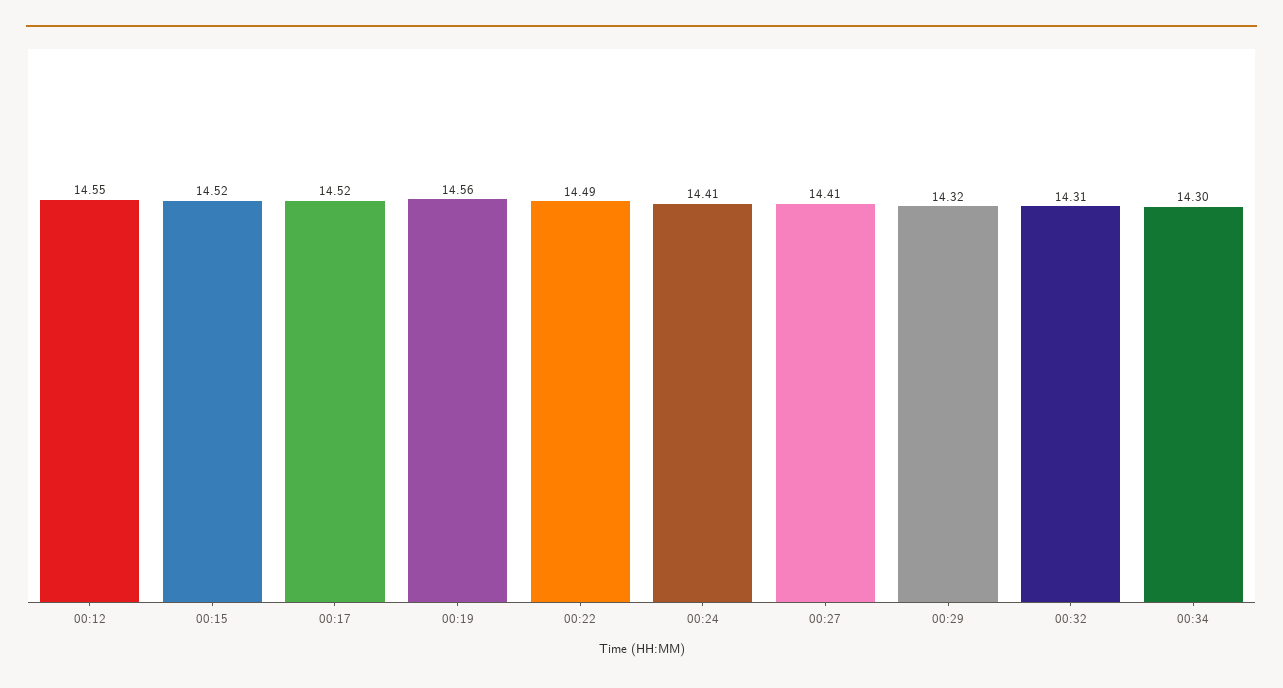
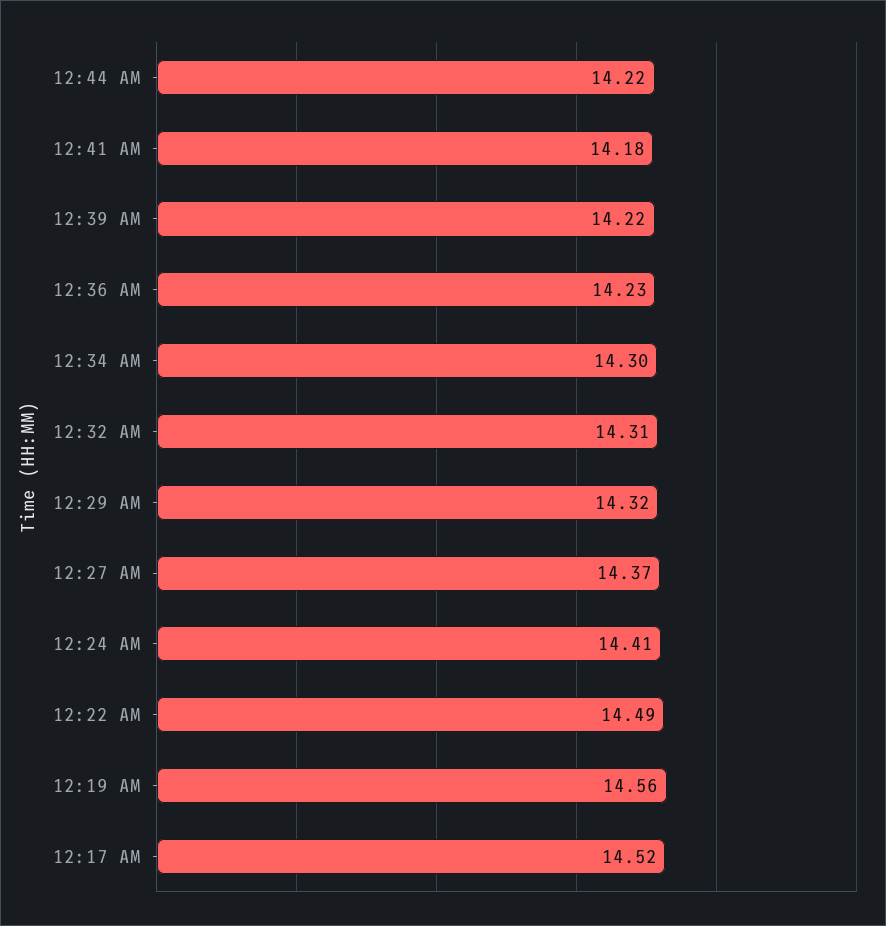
00:12: 14.55 -> none
00:15: 14.52 -> none
00:27: 14.41 -> 14.37
12:44 AM: none -> 14.22
12:41 AM: none -> 14.18
12:39 AM: none -> 14.22
12:36 AM: none -> 14.23

